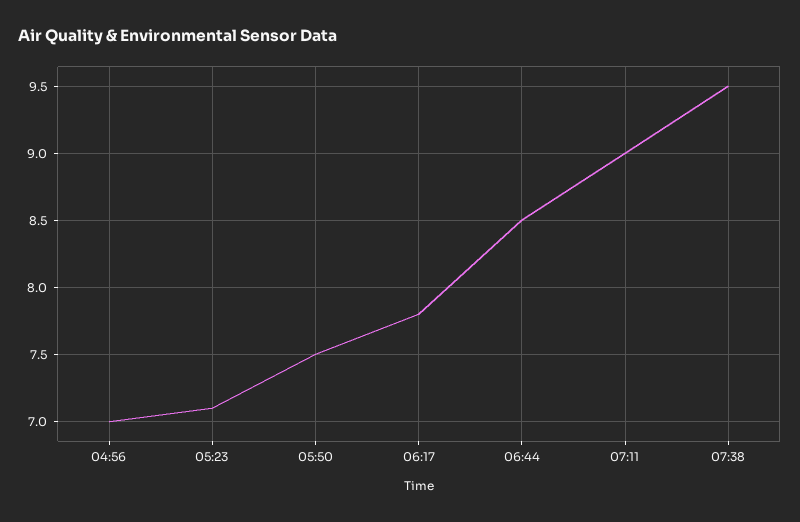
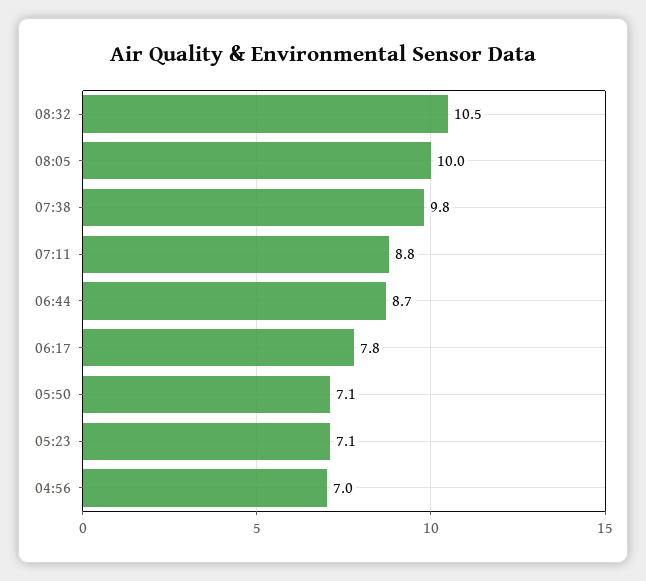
05:50: 7.5 -> 7.1
06:44: 8.5 -> 8.7
07:11: 9 -> 8.8
07:38: 9.5 -> 9.8
08:32: none -> 10.5
08:05: none -> 10

